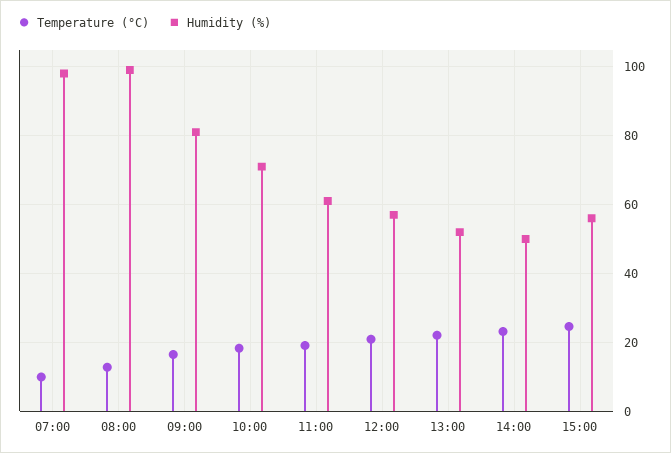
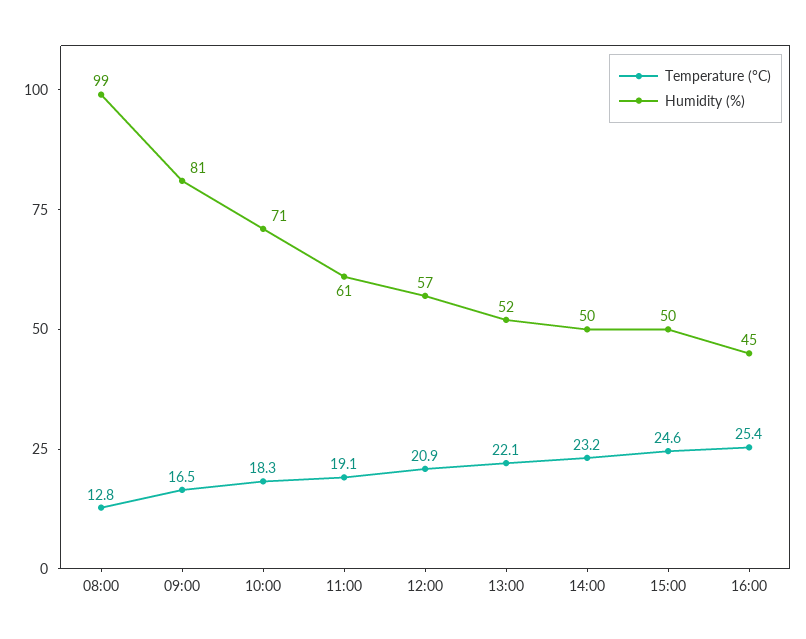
Temperature (°C), 07:00: 10 -> none
Humidity (%), 07:00: 98 -> none
Humidity (%), 15:00: 56 -> 50
Temperature (°C), 16:00: none -> 25.4
Humidity (%), 16:00: none -> 45

